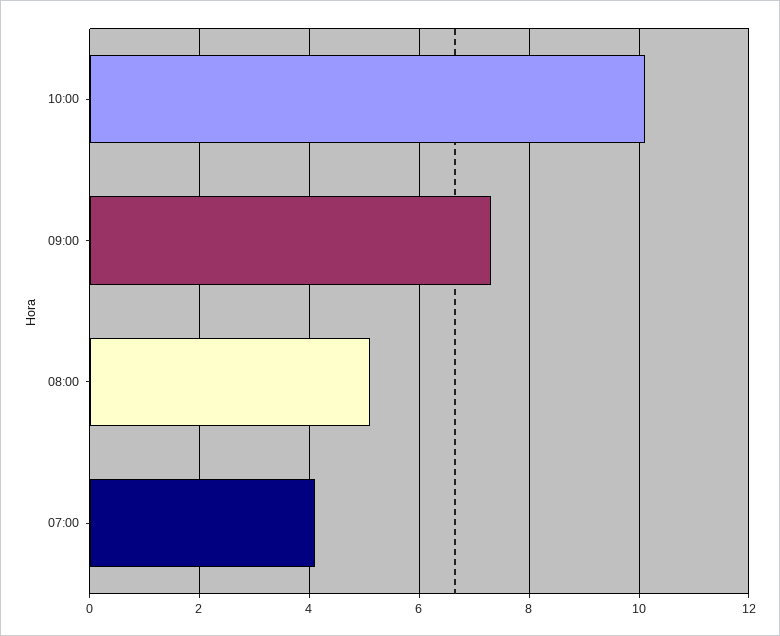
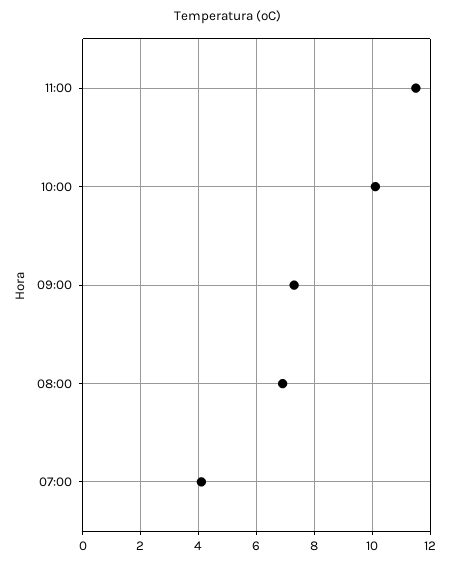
08:00: 5 -> 7
11:00: none -> 11.5

